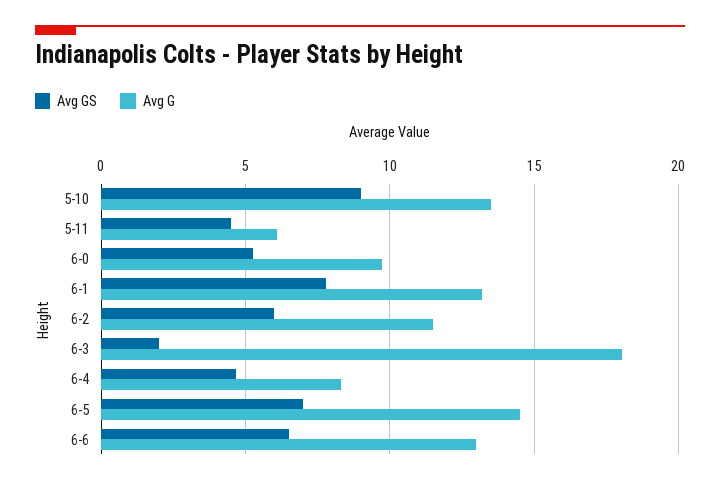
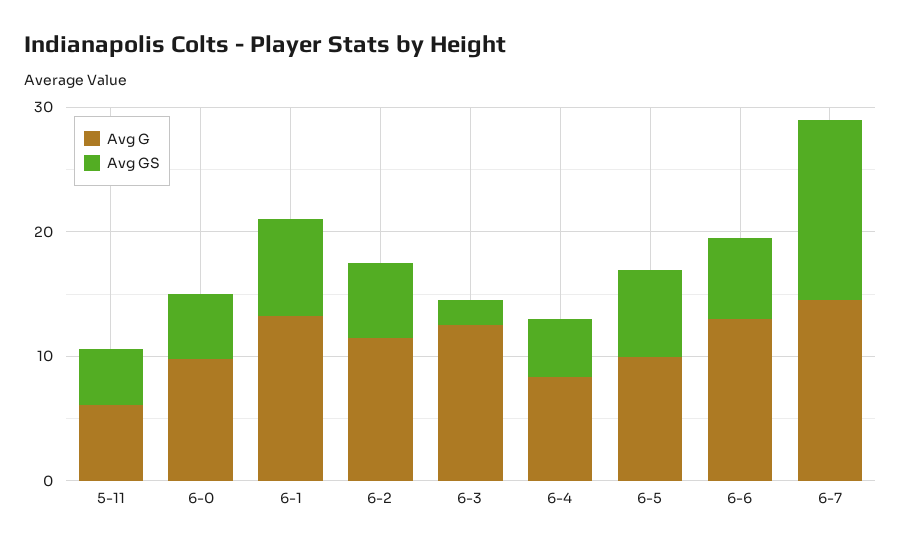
Avg GS, 5-10: 9 -> none
Avg G, 5-10: 13.5 -> none
Avg G, 6-3: 18 -> 12
Avg G, 6-5: 14.5 -> 10
Avg G, 6-7: none -> 14
Avg GS, 6-7: none -> 14

